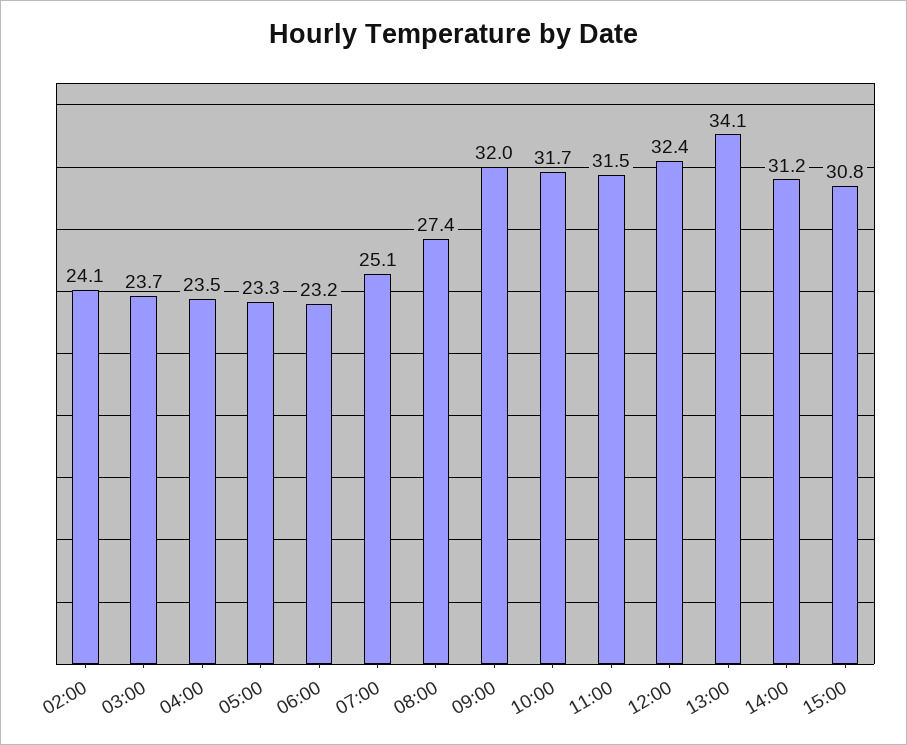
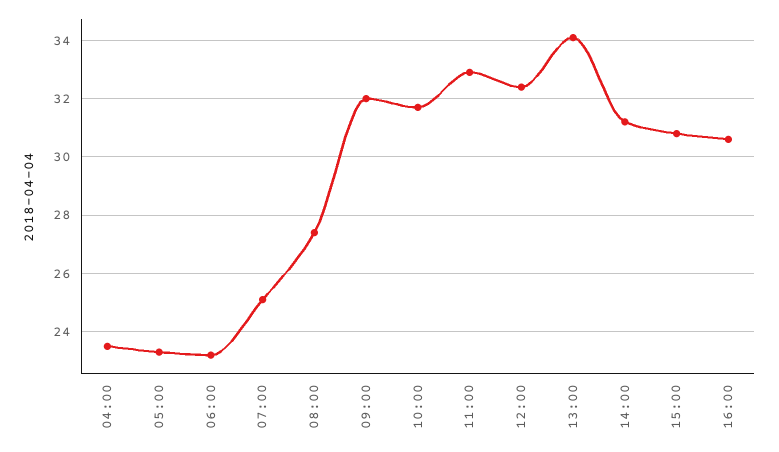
02:00: 24.1 -> none
03:00: 23.7 -> none
11:00: 31.5 -> 33
16:00: none -> 30.5

